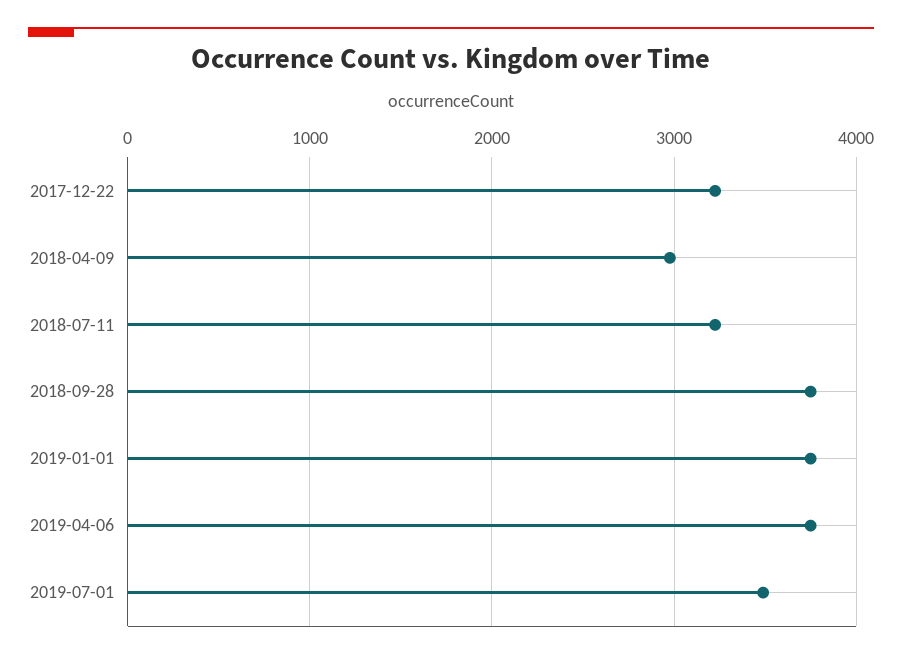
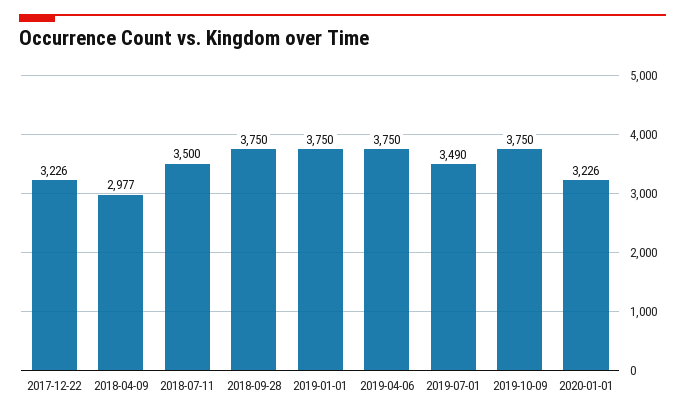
2018-07-11: 3200 -> 3500
2019-10-09: none -> 3750
2020-01-01: none -> 3226

